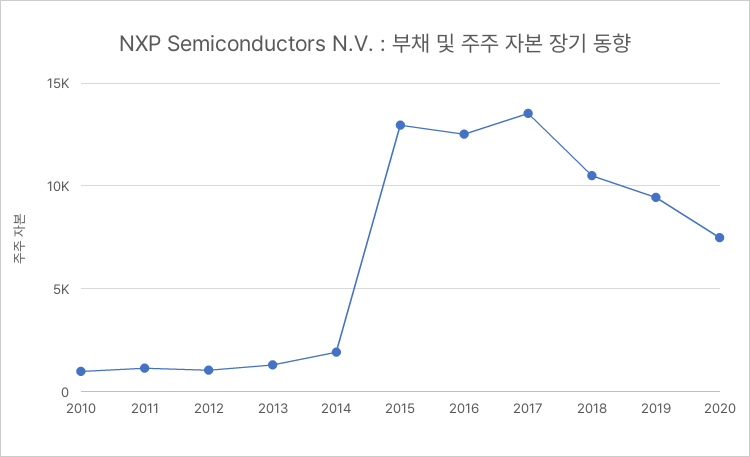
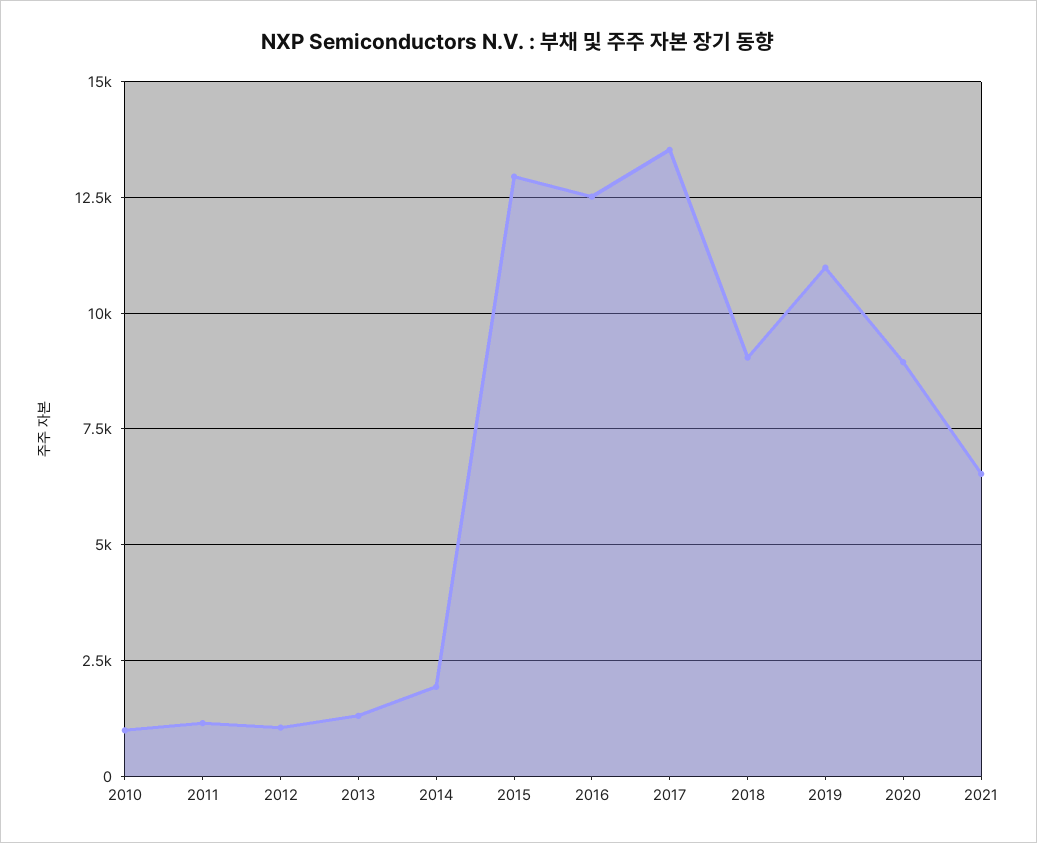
2018: 10500 -> 9000
2019: 9500 -> 11000
2020: 7500 -> 9000
2021: none -> 6500

